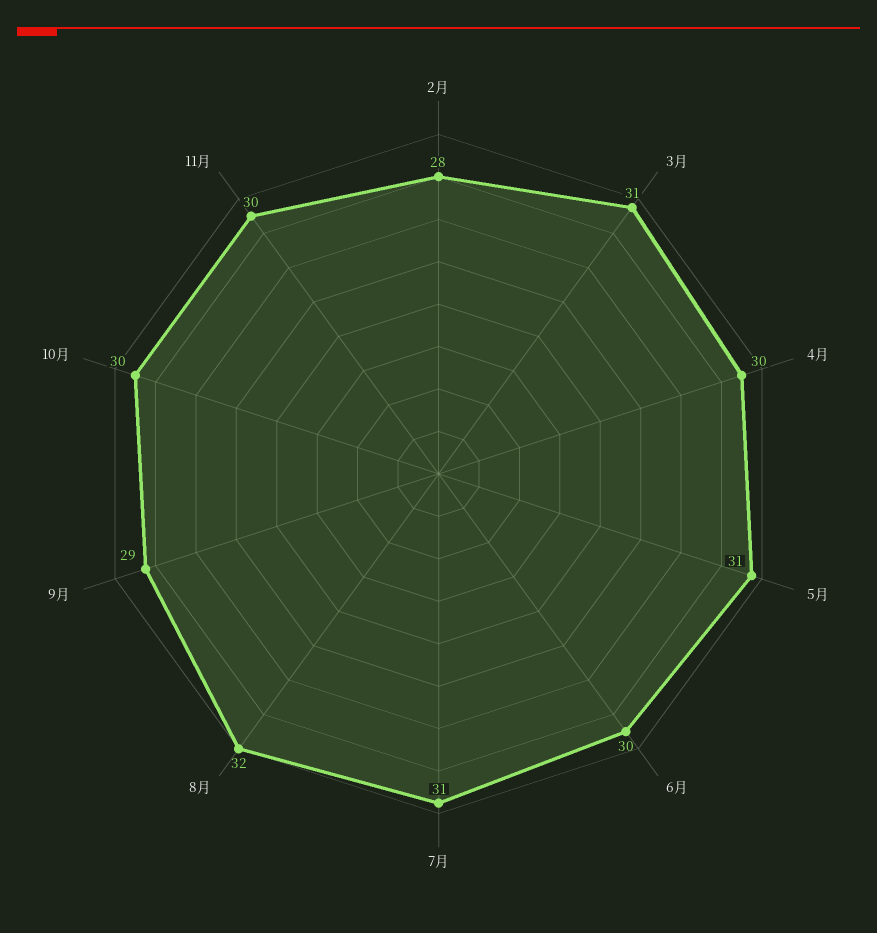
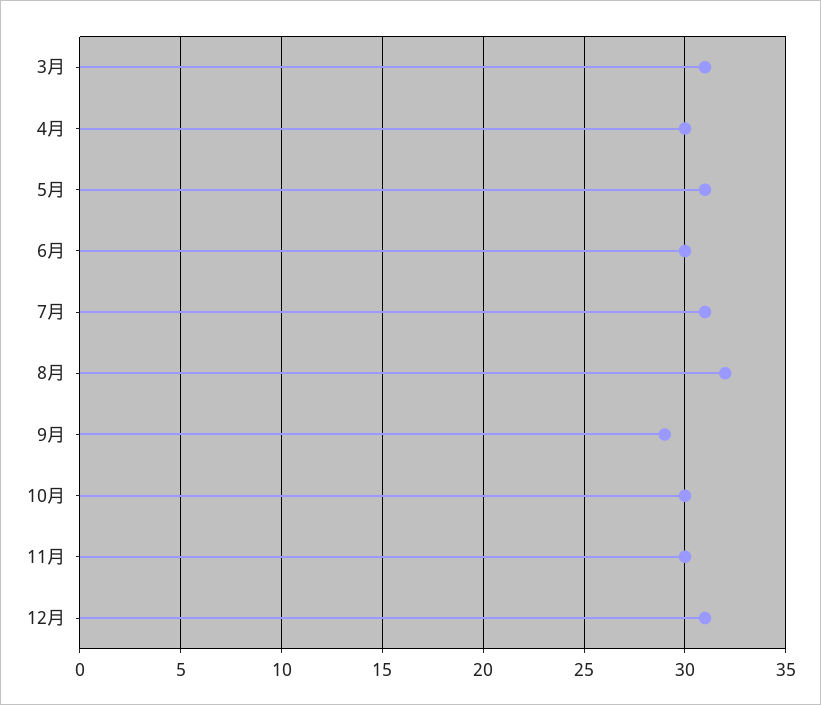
2月: 28 -> none
12月: none -> 31

